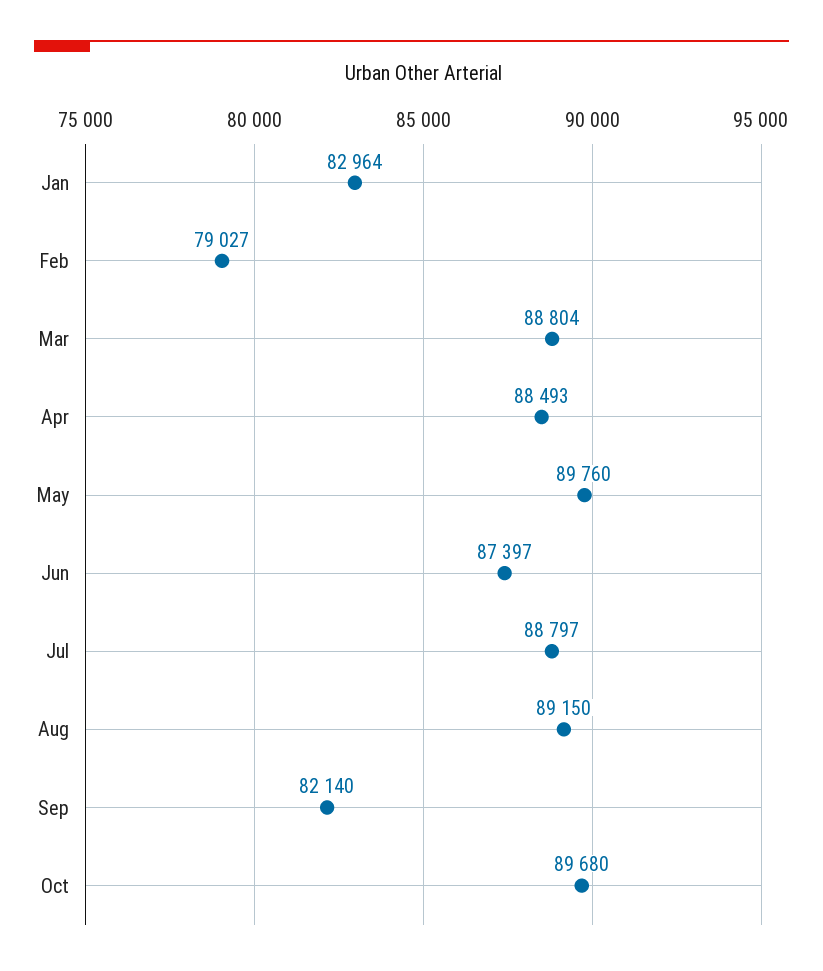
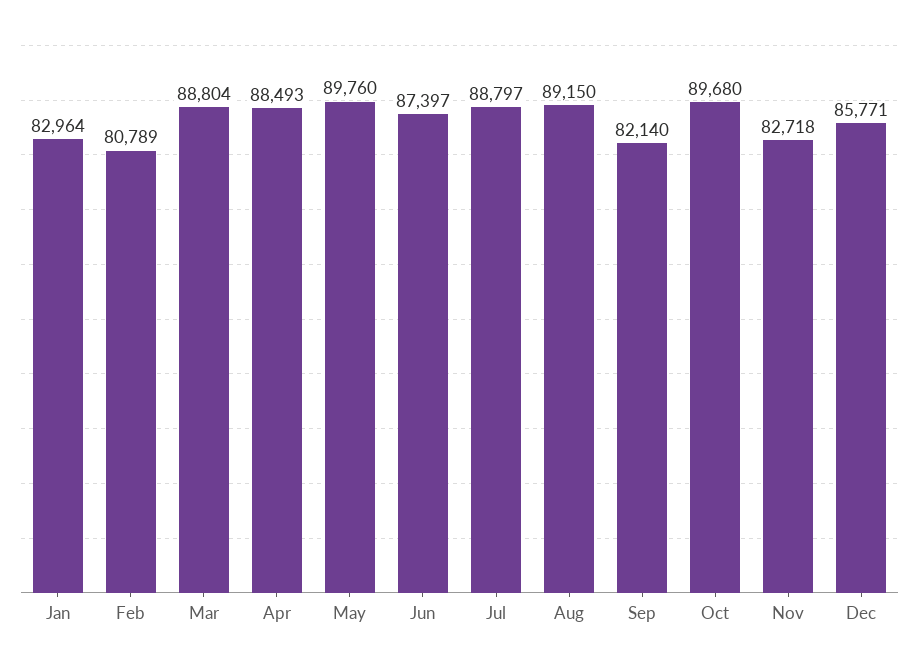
Feb: 79027 -> 80789
Nov: none -> 82718
Dec: none -> 85771

